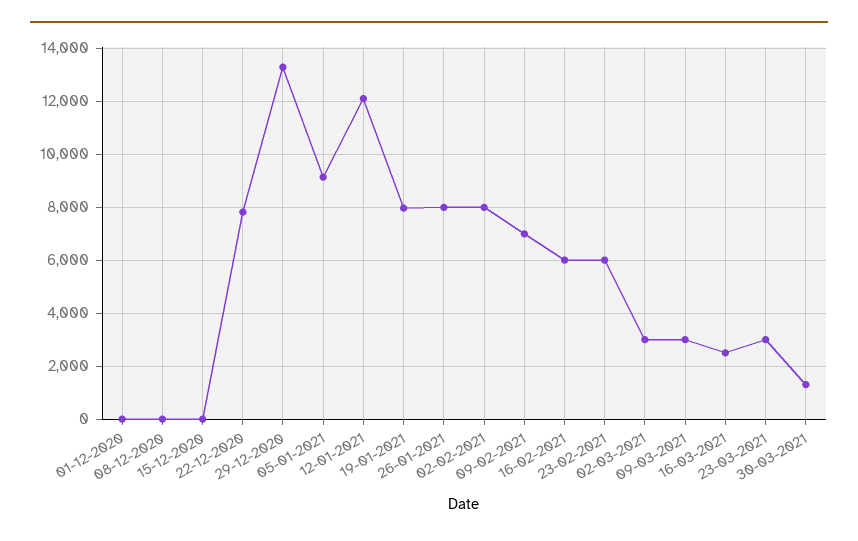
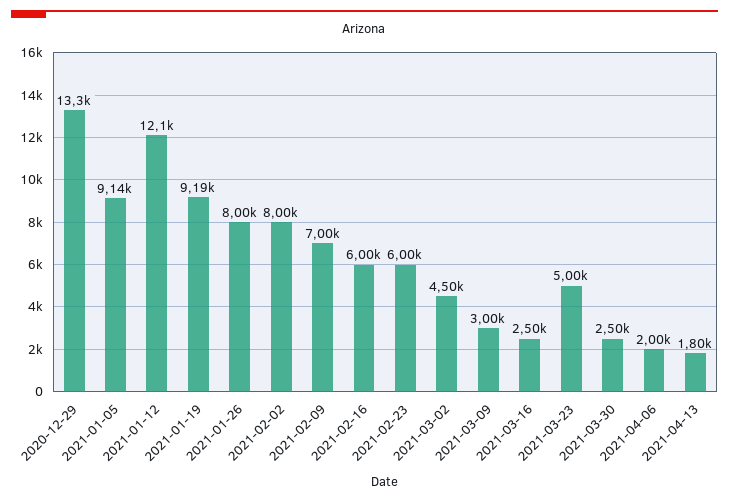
01-12-2020: 0 -> none
08-12-2020: 0 -> none
15-12-2020: 0 -> none
22-12-2020: 7750 -> none
19-01-2021: 8000 -> 9190
02-03-2021: 3000 -> 4500
23-03-2021: 3000 -> 5000
30-03-2021: 1250 -> 2500
2021-04-06: none -> 2000
2021-04-13: none -> 1800

